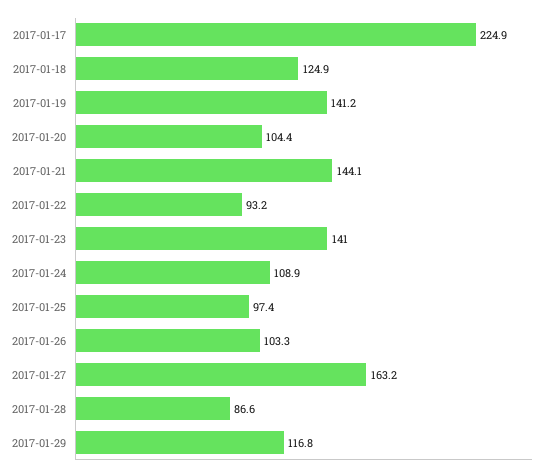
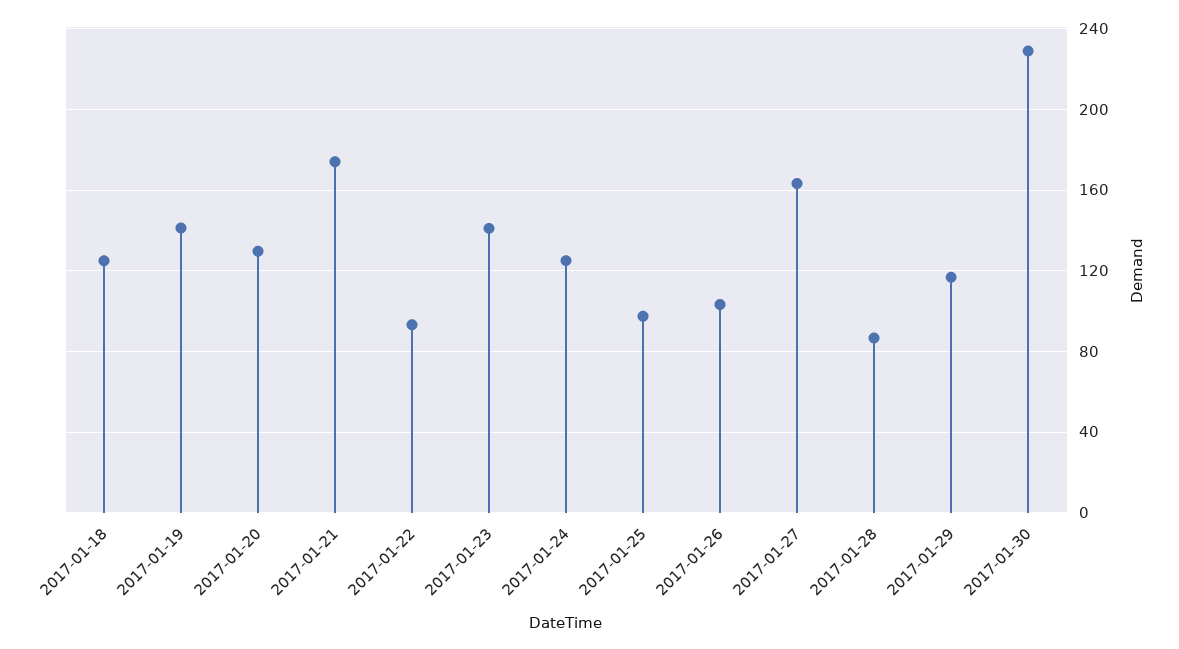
2017-01-17: 224.9 -> none
2017-01-20: 104.4 -> 130
2017-01-21: 144.1 -> 175
2017-01-24: 108.9 -> 125
2017-01-30: none -> 230

